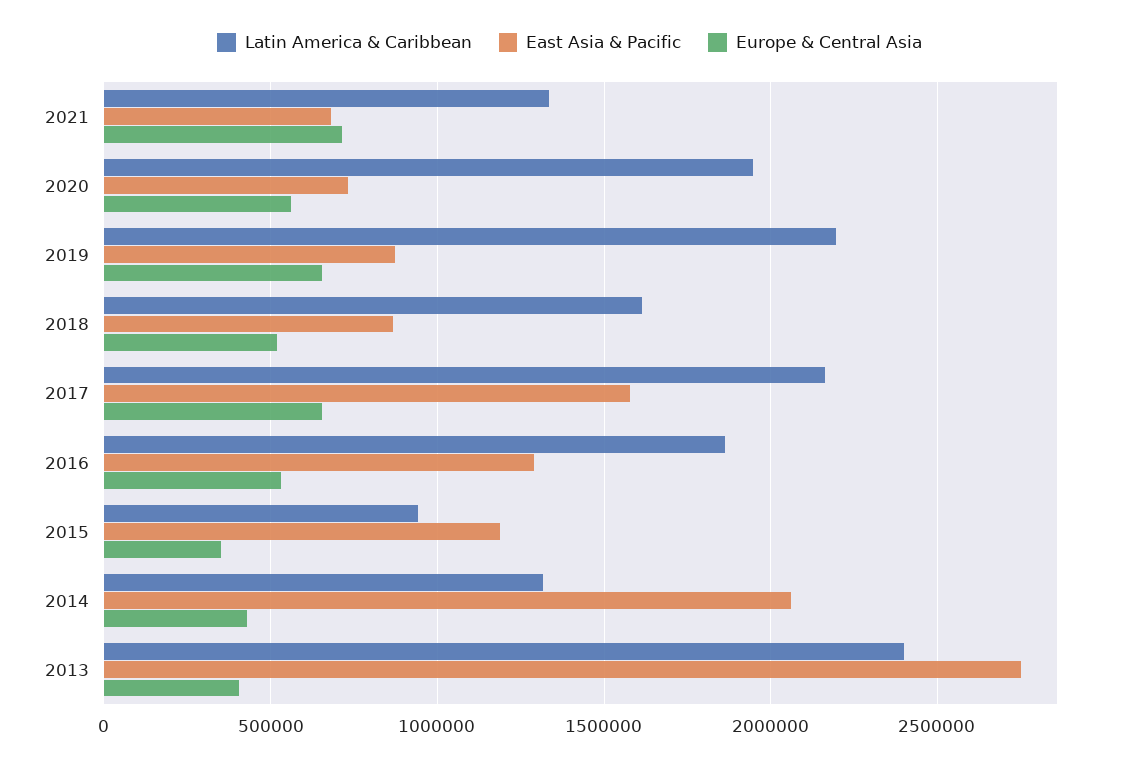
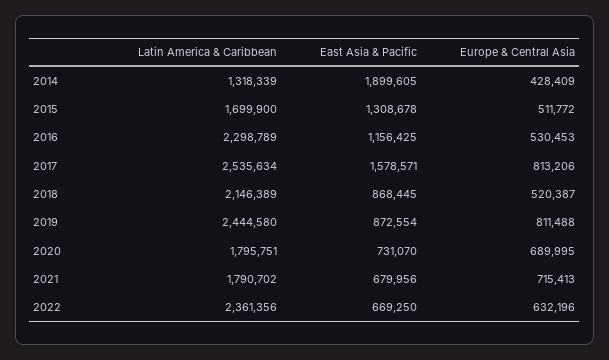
Latin America & Caribbean, 2021: 1350000 -> 1790702
Latin America & Caribbean, 2020: 1950000 -> 1795751
Europe & Central Asia, 2020: 550000 -> 689995
Latin America & Caribbean, 2019: 2200000 -> 2444580
Europe & Central Asia, 2019: 650000 -> 811488
Latin America & Caribbean, 2018: 1600000 -> 2146389
Latin America & Caribbean, 2017: 2150000 -> 2535634
Europe & Central Asia, 2017: 650000 -> 813206
Latin America & Caribbean, 2016: 1850000 -> 2298789
East Asia & Pacific, 2016: 1300000 -> 1156425
Latin America & Caribbean, 2015: 950000 -> 1699900
East Asia & Pacific, 2015: 1200000 -> 1308678
Europe & Central Asia, 2015: 350000 -> 511772
East Asia & Pacific, 2014: 2050000 -> 1899605
Latin America & Caribbean, 2013: 2400000 -> none
East Asia & Pacific, 2013: 2750000 -> none
Europe & Central Asia, 2013: 400000 -> none
Latin America & Caribbean, 2022: none -> 2361356
East Asia & Pacific, 2022: none -> 669250
Europe & Central Asia, 2022: none -> 632196

